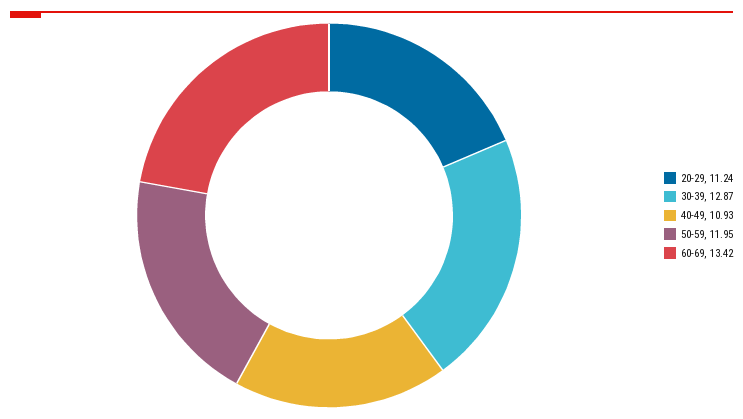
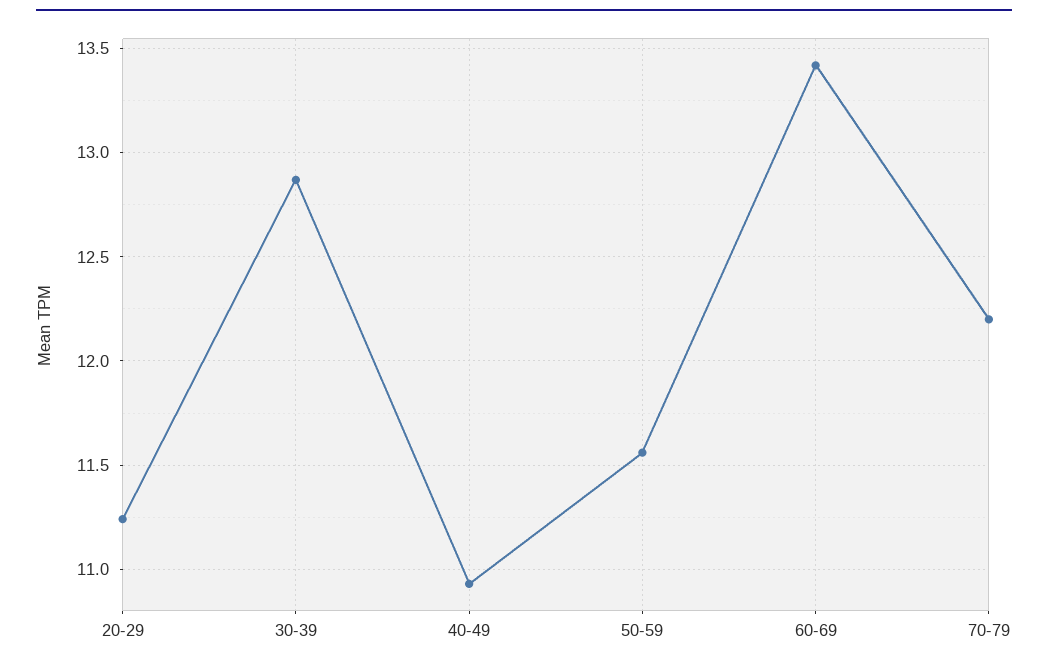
50-59: 11.95 -> 11.55
70-79: none -> 12.2

